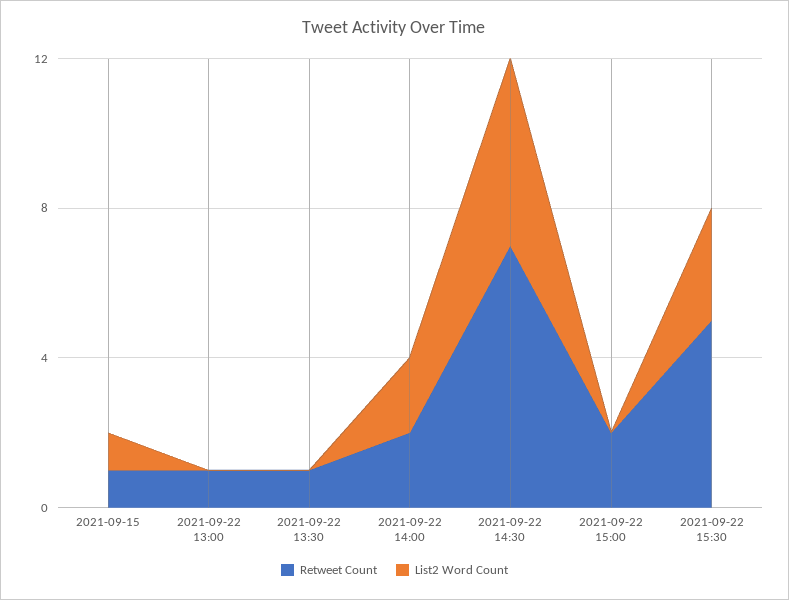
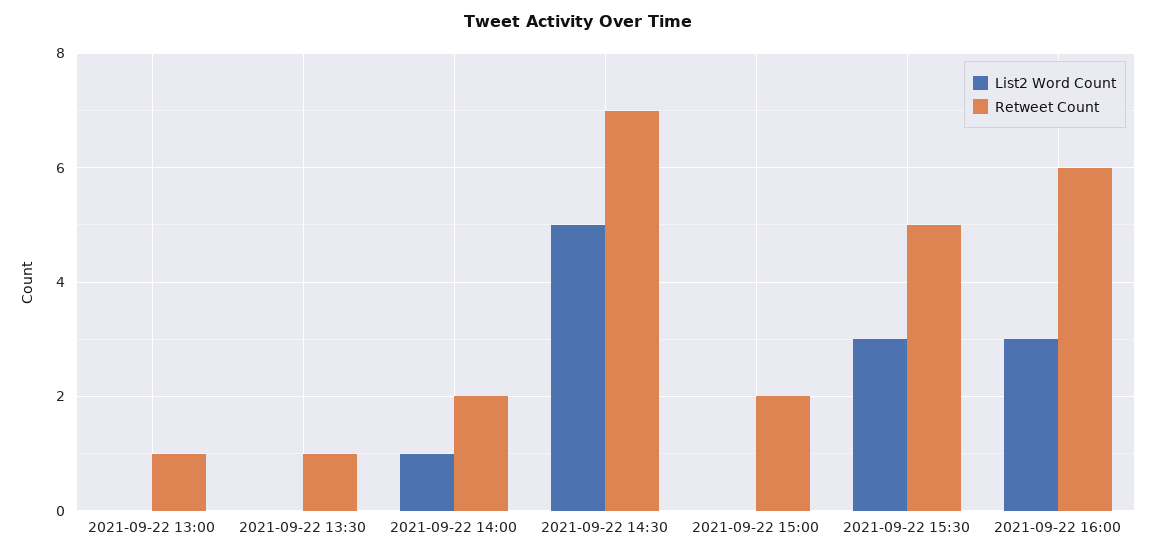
Retweet Count, 2021-09-15: 1 -> none
List2 Word Count, 2021-09-15: 1 -> none
List2 Word Count, 2021-09-22 14:00: 2 -> 1
List2 Word Count, 2021-09-22 16:00: none -> 3
Retweet Count, 2021-09-22 16:00: none -> 6

